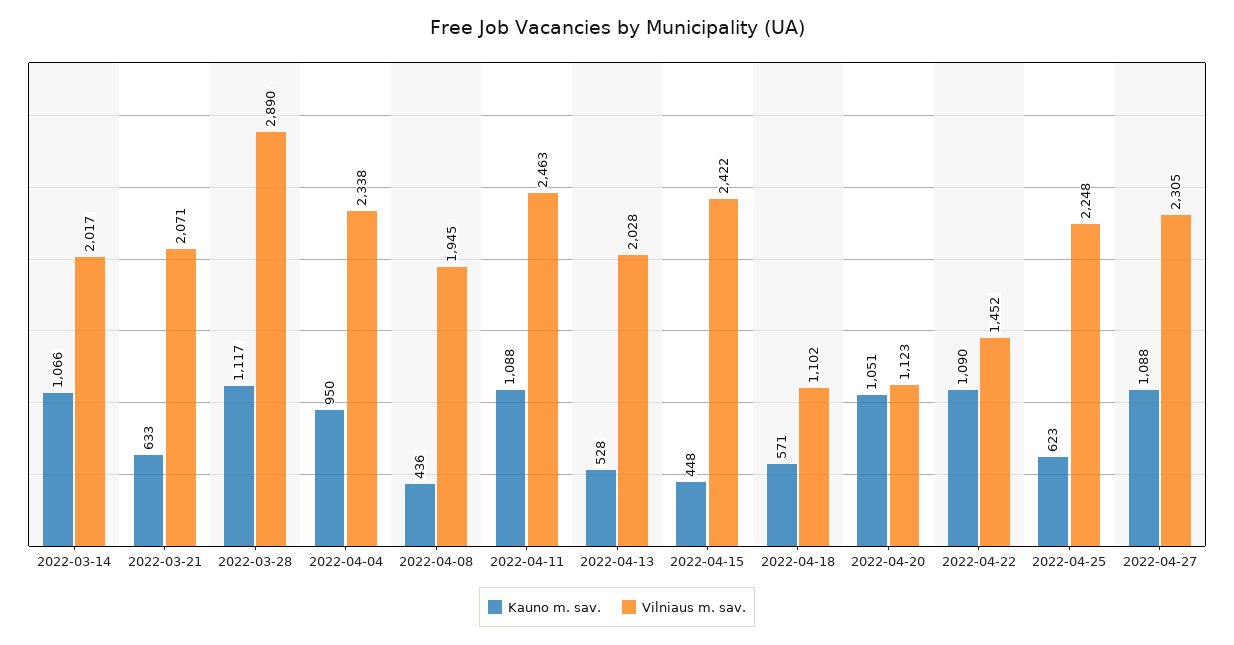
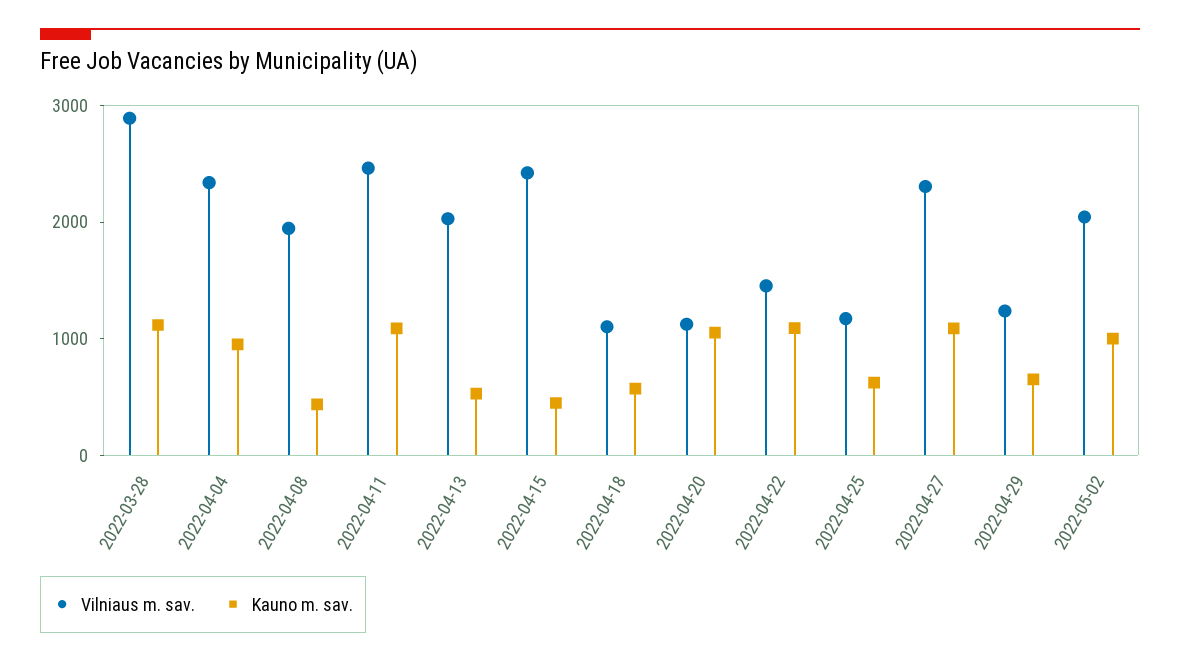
Kauno m. sav., 2022-03-14: 1066 -> none
Vilniaus m. sav., 2022-03-14: 2017 -> none
Kauno m. sav., 2022-03-21: 633 -> none
Vilniaus m. sav., 2022-03-21: 2071 -> none
Vilniaus m. sav., 2022-04-25: 2248 -> 1200
Vilniaus m. sav., 2022-04-29: none -> 1200
Kauno m. sav., 2022-04-29: none -> 600
Vilniaus m. sav., 2022-05-02: none -> 2000
Kauno m. sav., 2022-05-02: none -> 1000

